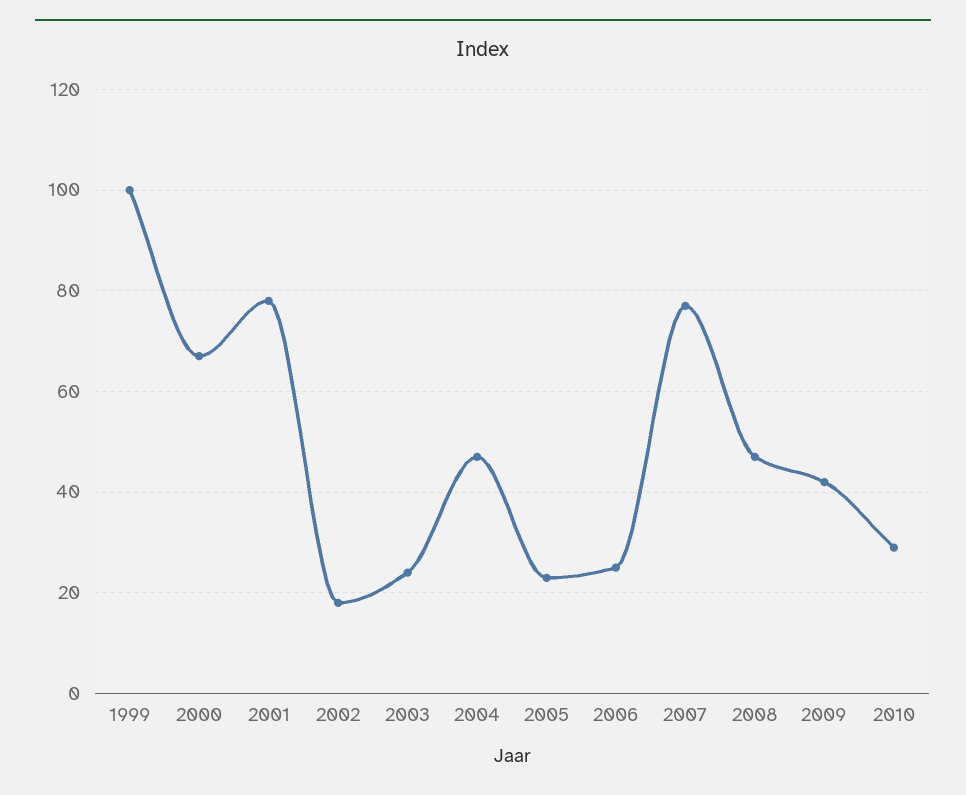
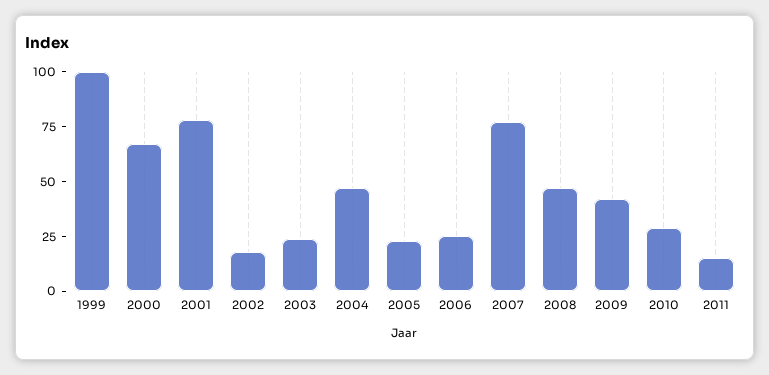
2011: none -> 15

